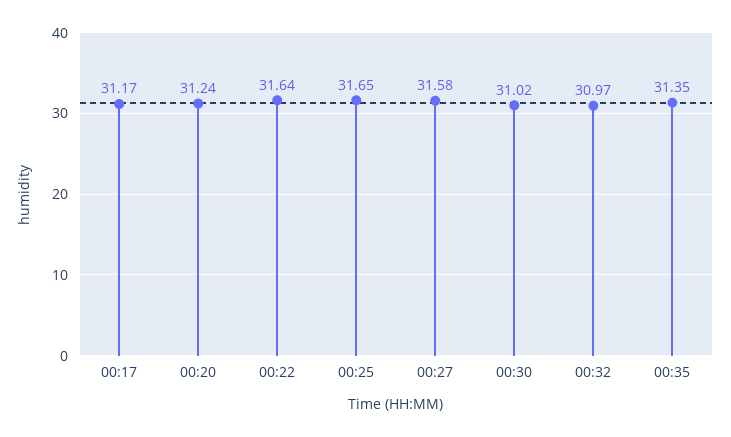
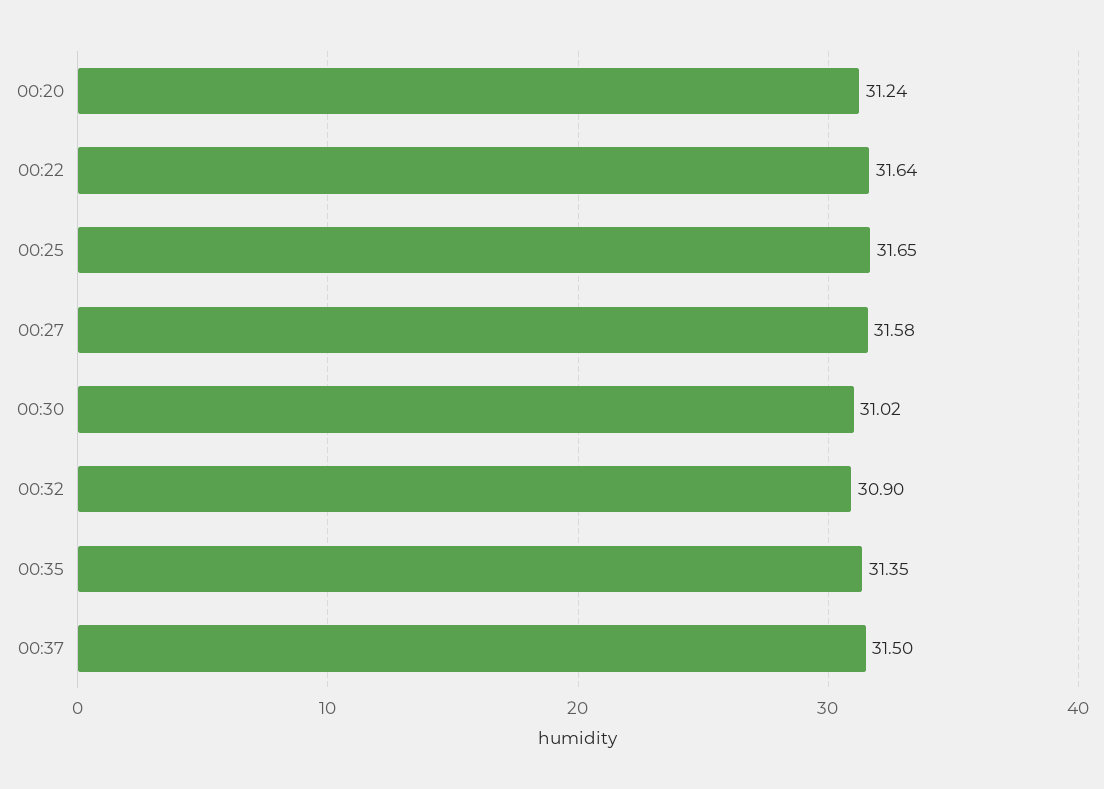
00:17: 31.17 -> none
00:32: 30.97 -> 30.9
00:37: none -> 31.5

